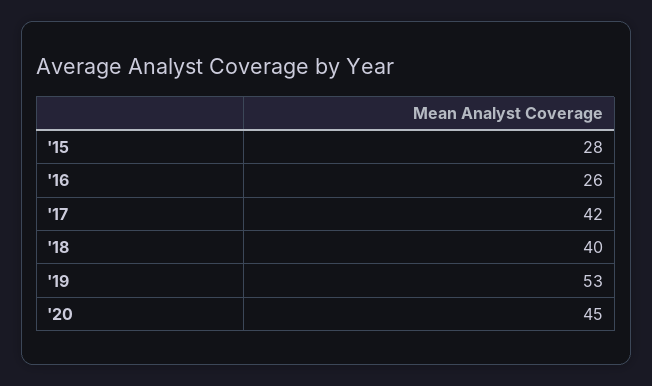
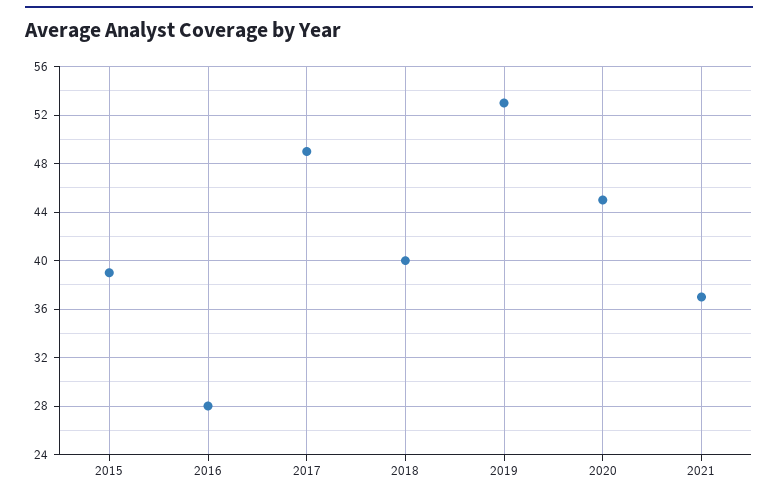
'15: 28 -> 39
'16: 26 -> 28
'17: 42 -> 49
2021: none -> 37

